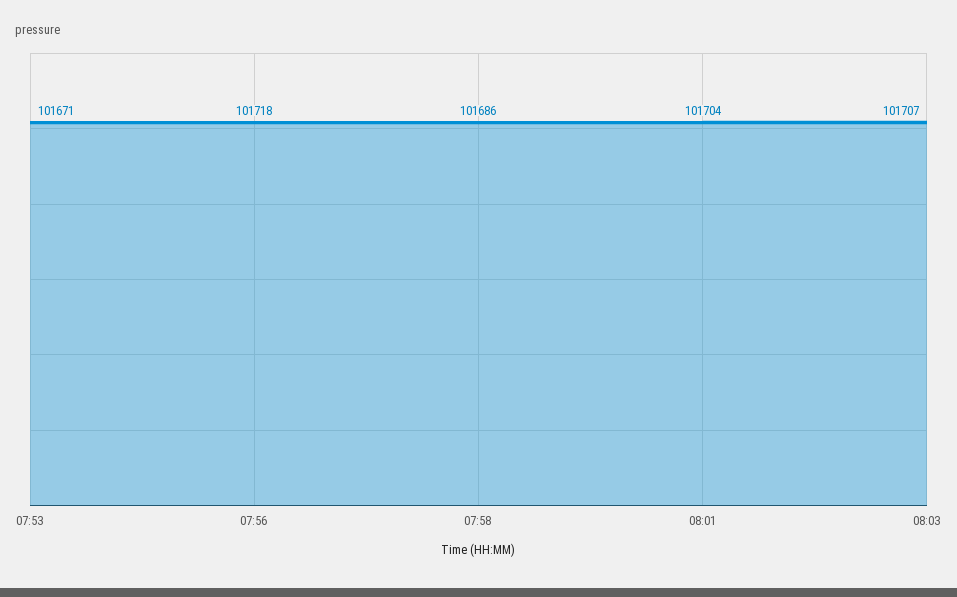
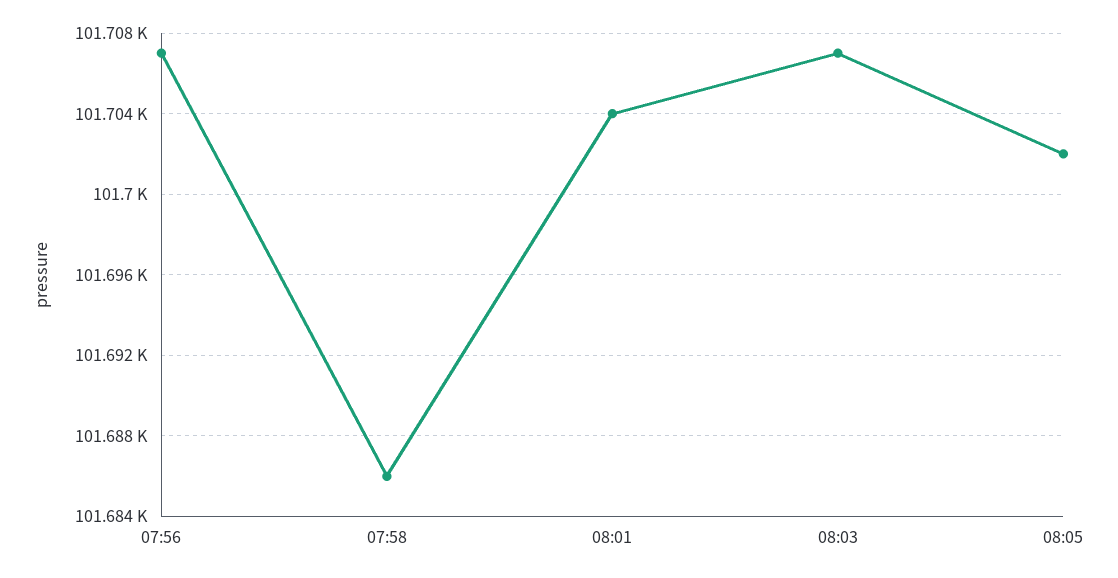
07:53: 101671 -> none
07:56: 101718 -> 101707
08:05: none -> 101702

